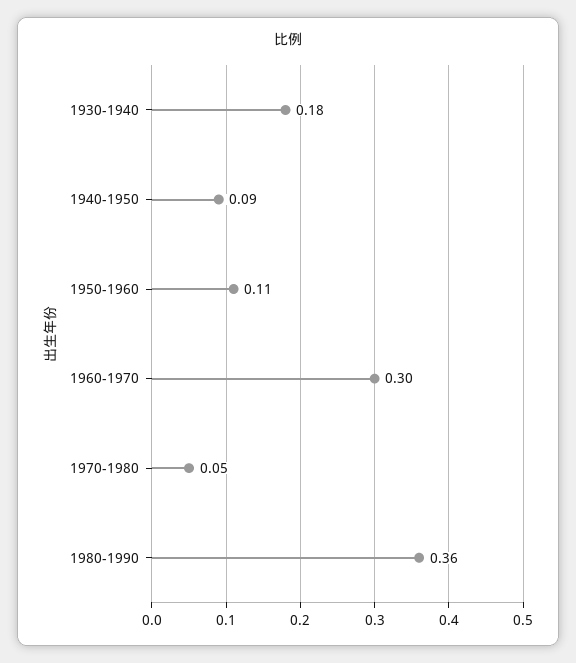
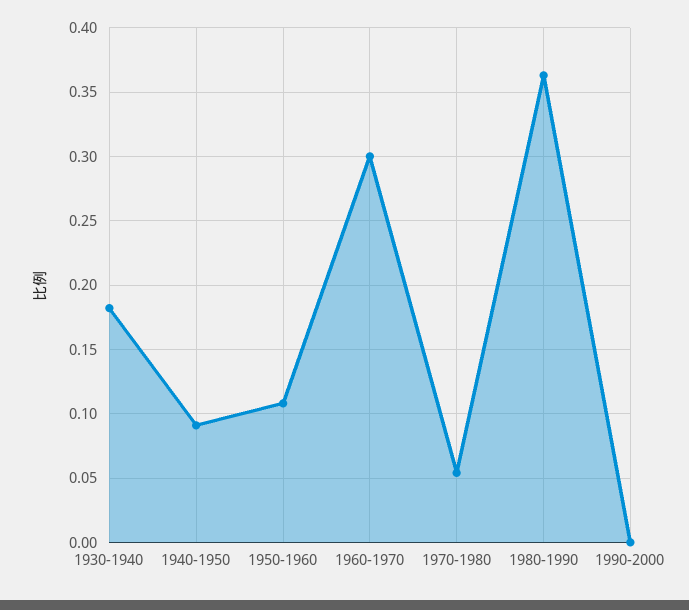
1990-2000: none -> 0

